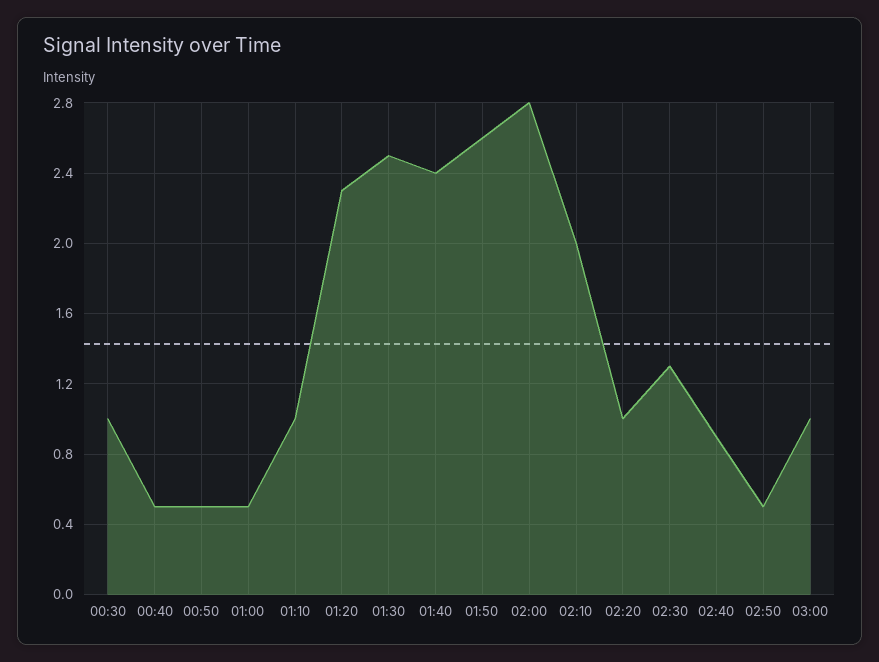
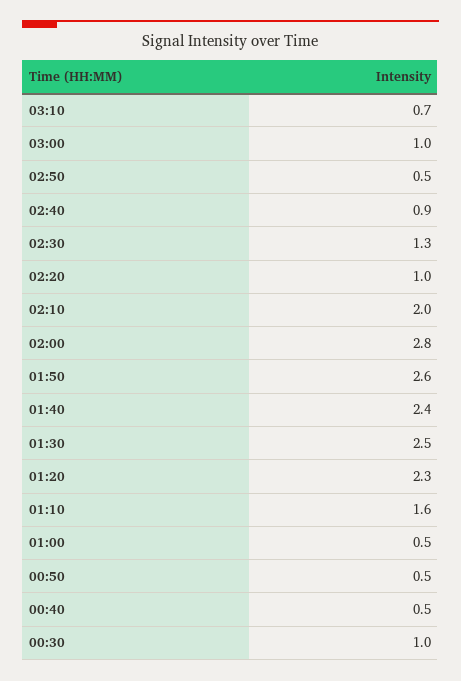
01:10: 1 -> 1.6
03:10: none -> 0.7

